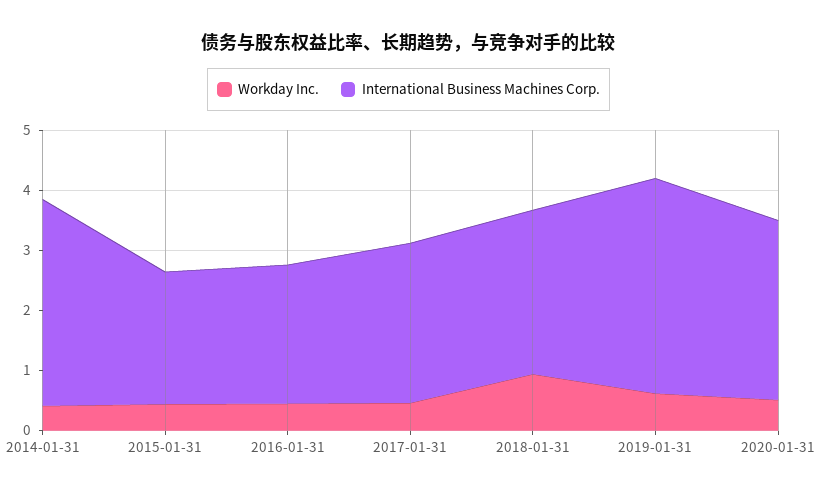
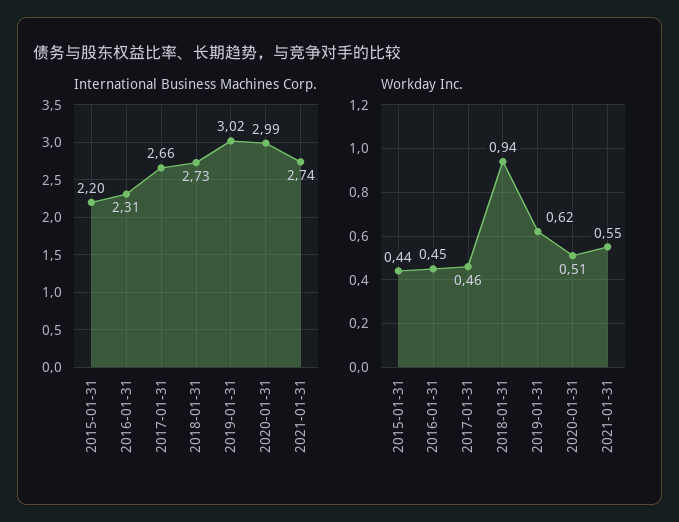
Workday Inc., 2014-01-31: 0.4 -> none
International Business Machines Corp., 2014-01-31: 3.4 -> none
International Business Machines Corp., 2019-01-31: 3.6 -> 3.02
International Business Machines Corp., 2021-01-31: none -> 2.74
Workday Inc., 2021-01-31: none -> 0.55

